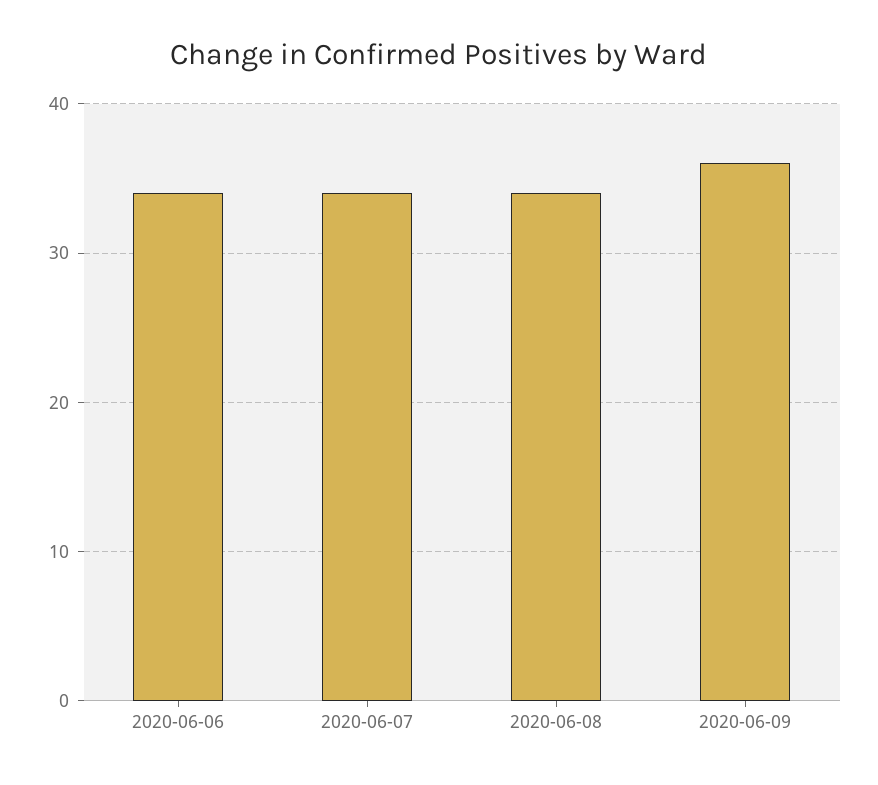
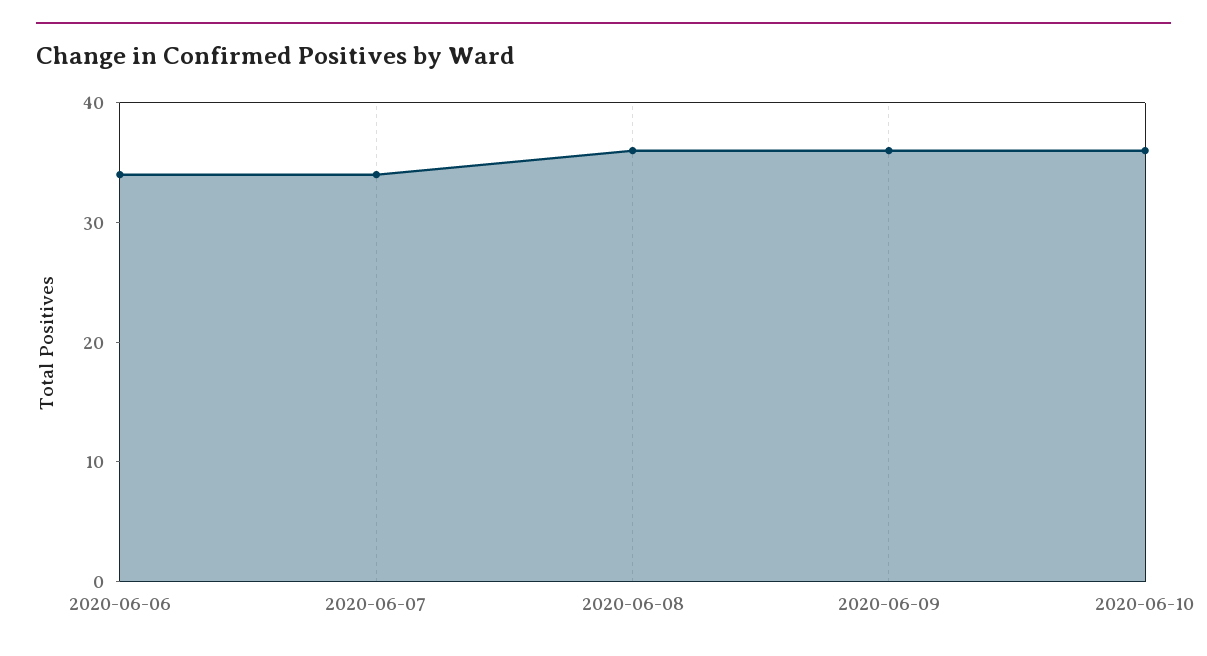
2020-06-08: 34 -> 36
2020-06-10: none -> 36

